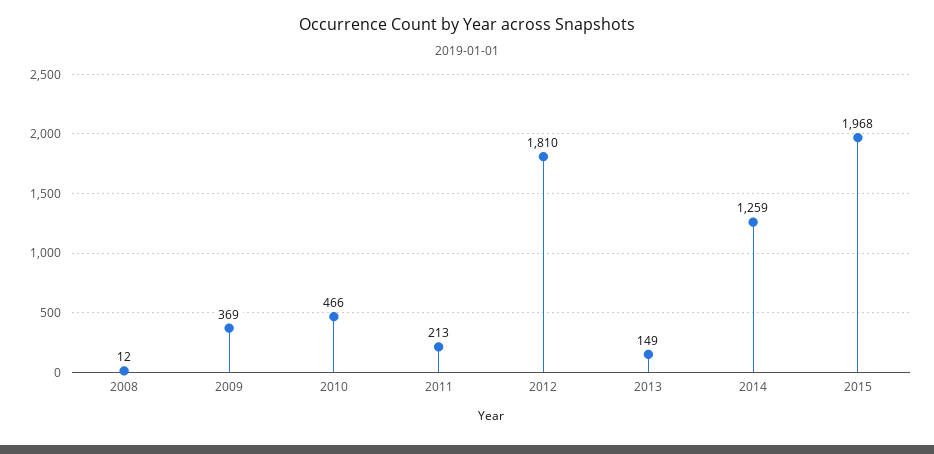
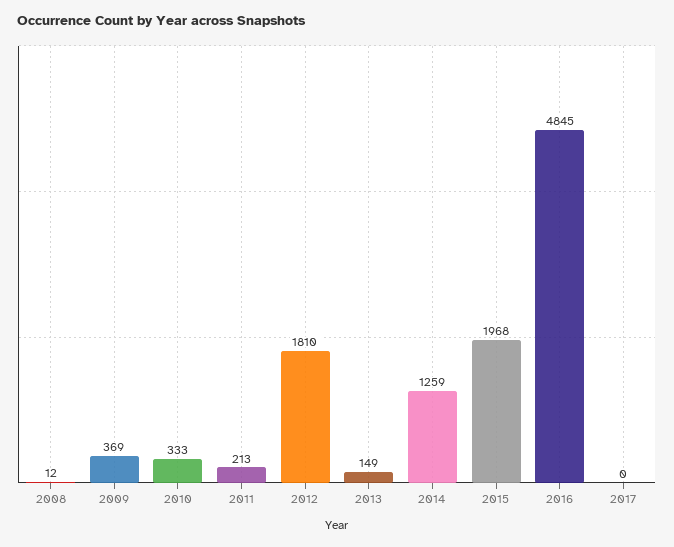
2010: 466 -> 333
2016: none -> 4845
2017: none -> 0

